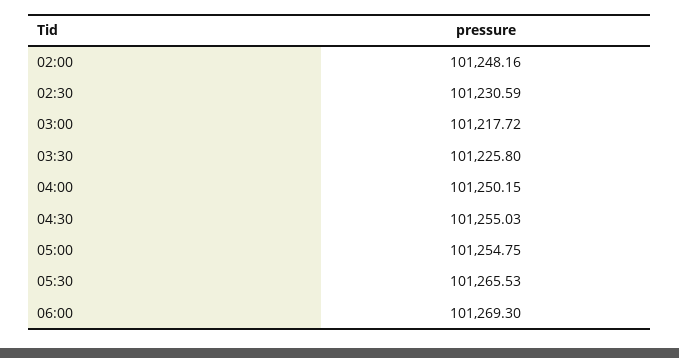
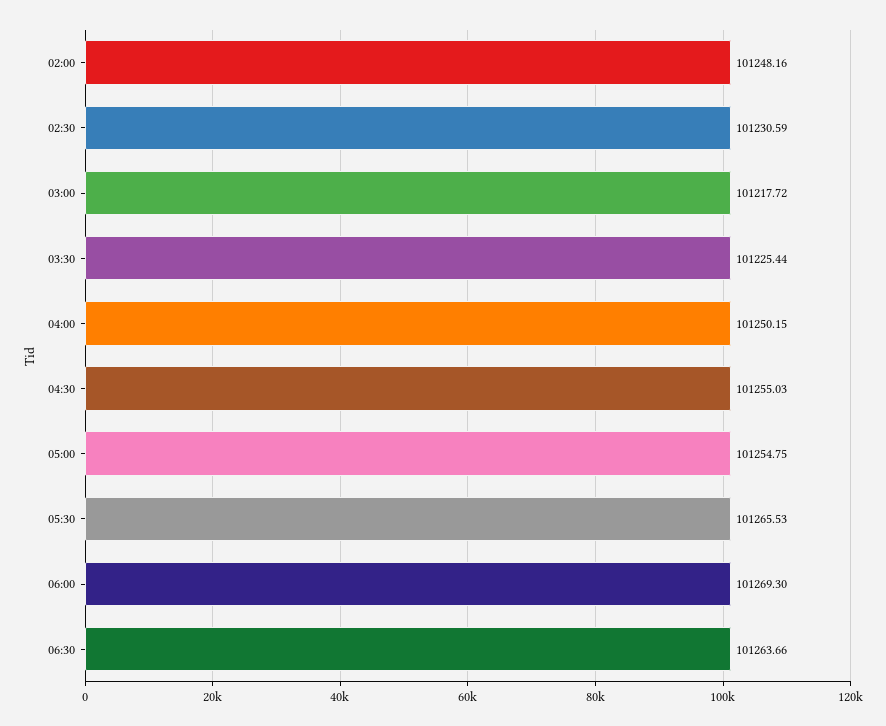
03:30: 101225.8 -> 101225.44
06:30: none -> 101263.66

